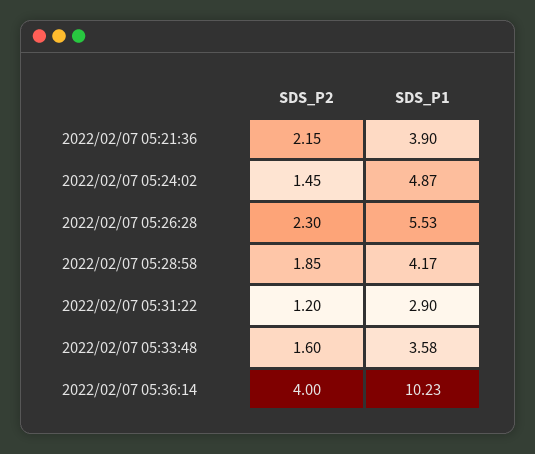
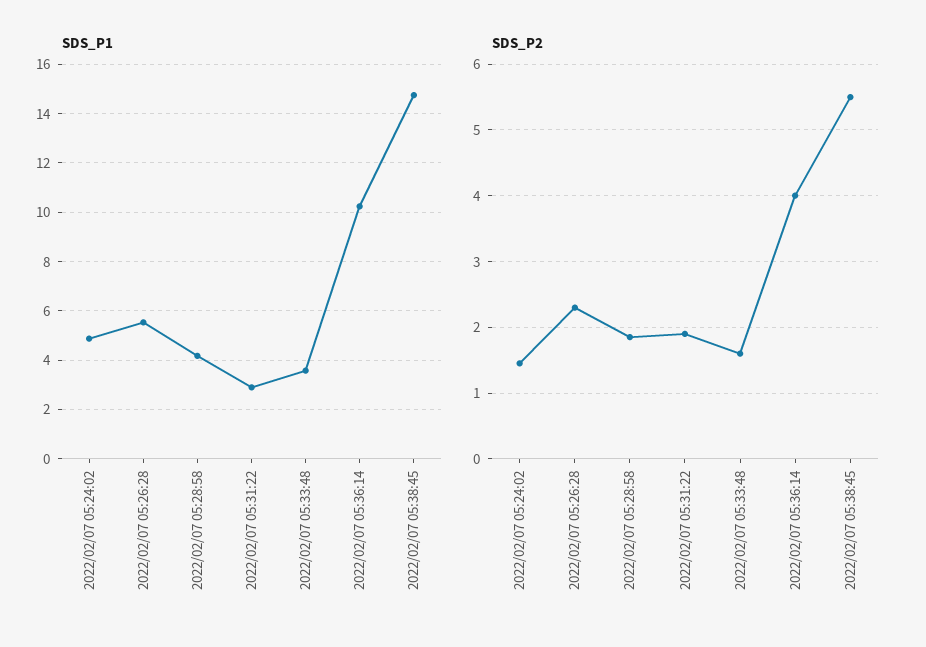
SDS_P2, 2022/02/07 05:21:36: 2.15 -> none
SDS_P1, 2022/02/07 05:21:36: 3.9 -> none
SDS_P2, 2022/02/07 05:31:22: 1.2 -> 1.9
SDS_P1, 2022/02/07 05:38:45: none -> 14.75
SDS_P2, 2022/02/07 05:38:45: none -> 5.5

